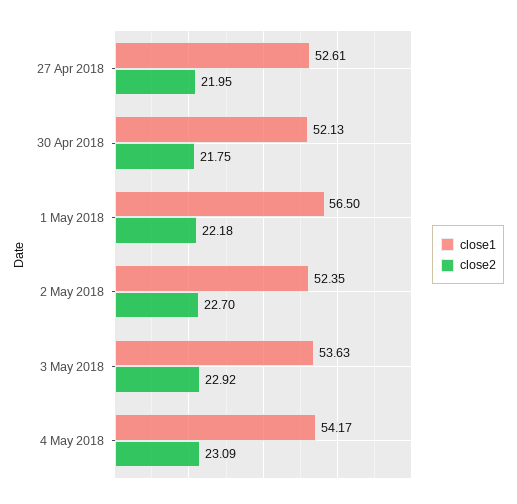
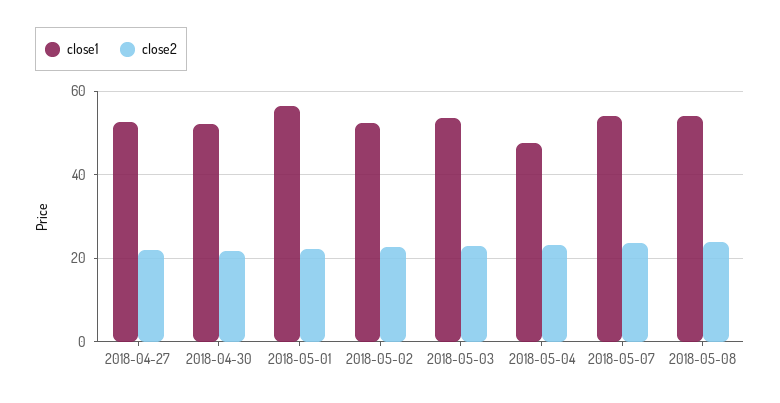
close1, 4 May 2018: 54.17 -> 48
close1, 2018-05-07: none -> 54
close2, 2018-05-07: none -> 24
close1, 2018-05-08: none -> 54
close2, 2018-05-08: none -> 24

